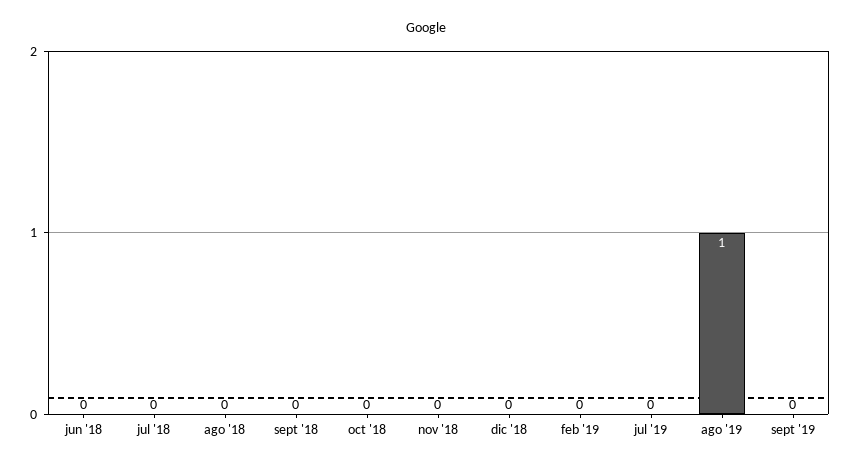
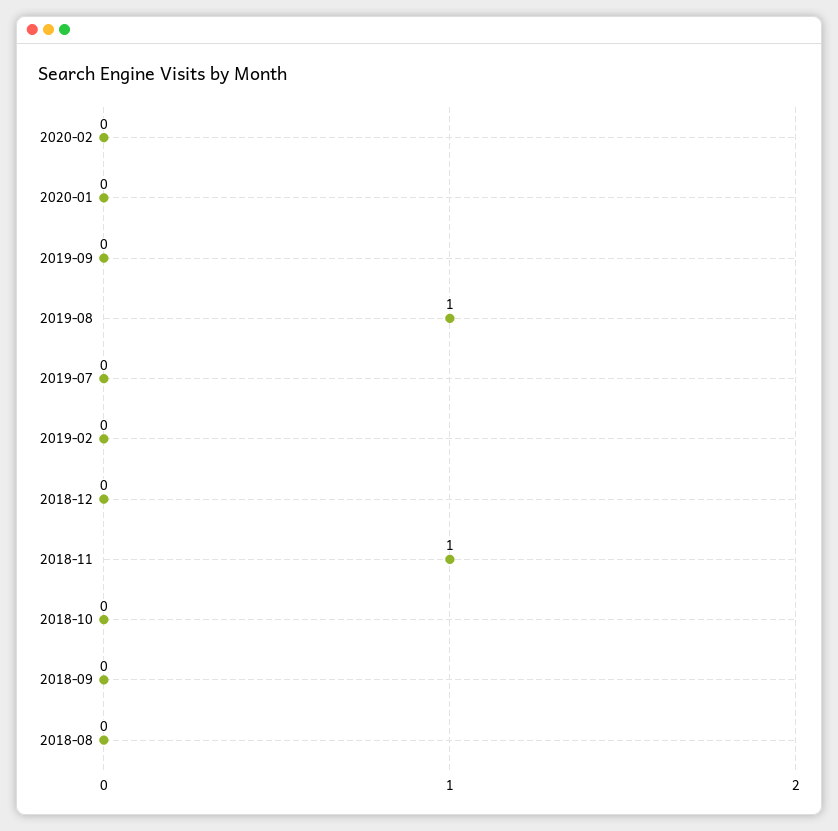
jun '18: 0 -> none
jul '18: 0 -> none
nov '18: 0 -> 1
2020-02: none -> 0
2020-01: none -> 0

